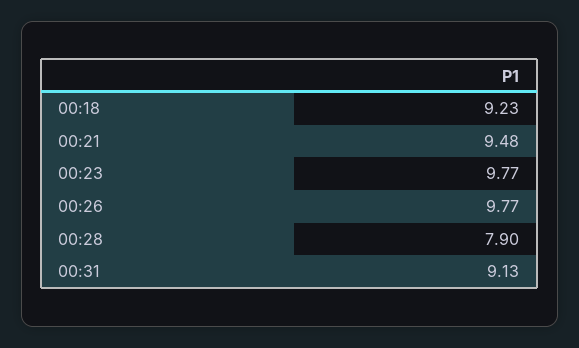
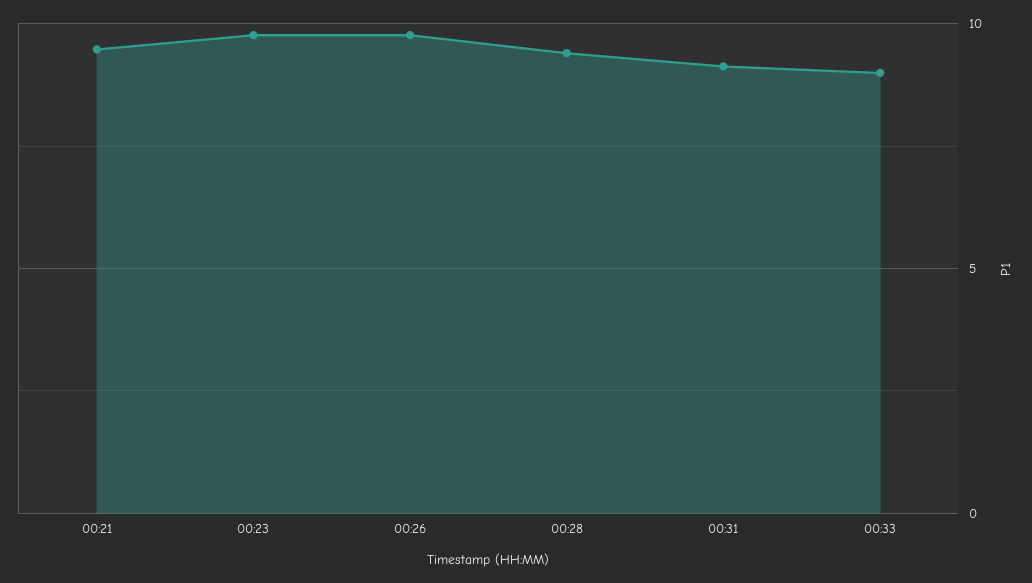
00:18: 9.23 -> none
00:28: 7.9 -> 9.5
00:33: none -> 9

